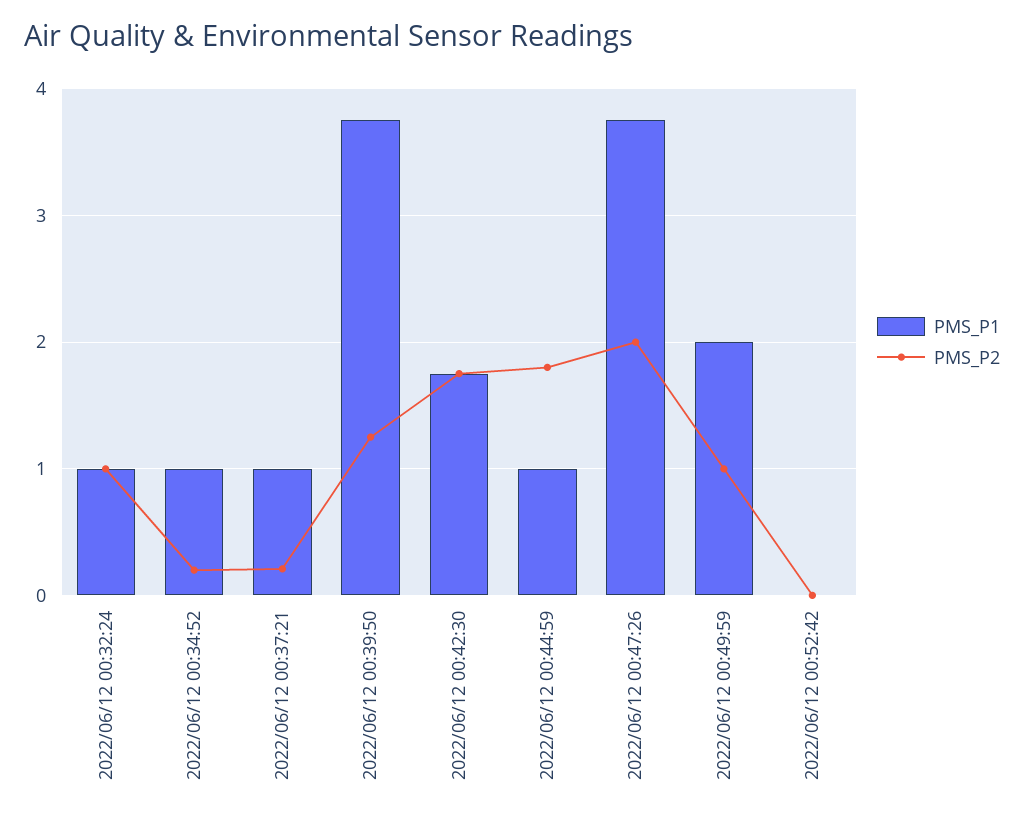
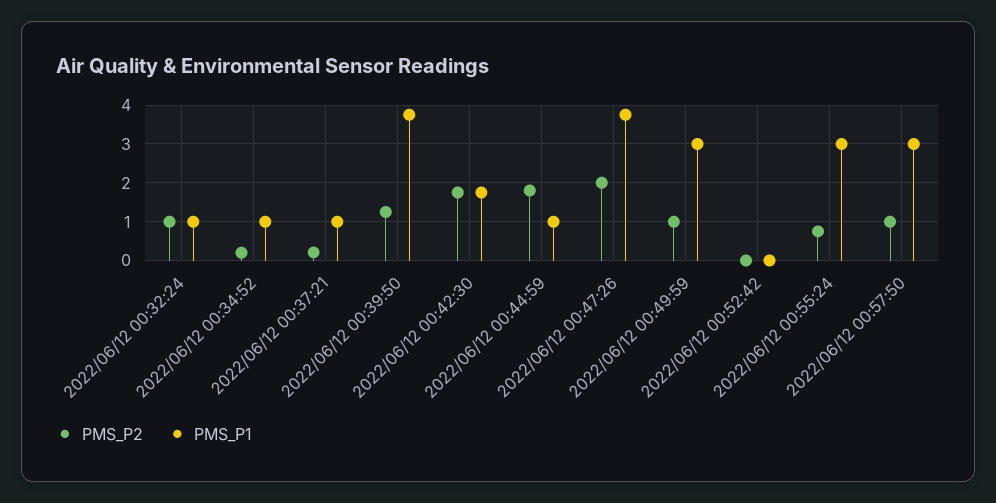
PMS_P1, 2022/06/12 00:49:59: 2 -> 3
PMS_P2, 2022/06/12 00:55:24: none -> 0.8
PMS_P1, 2022/06/12 00:55:24: none -> 3
PMS_P2, 2022/06/12 00:57:50: none -> 1
PMS_P1, 2022/06/12 00:57:50: none -> 3

